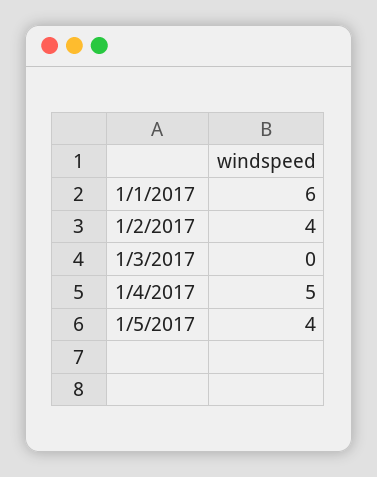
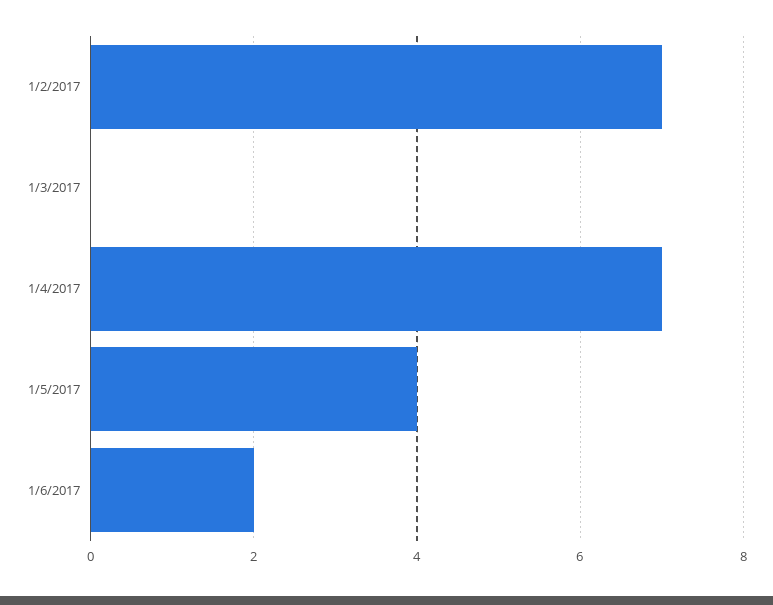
1/1/2017: 6 -> none
1/2/2017: 4 -> 7
1/4/2017: 5 -> 7
1/6/2017: none -> 2

